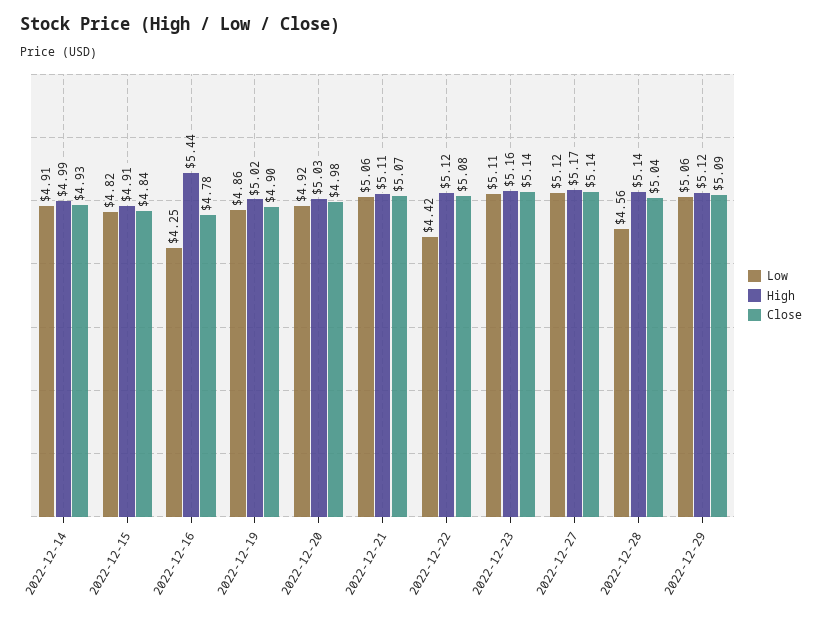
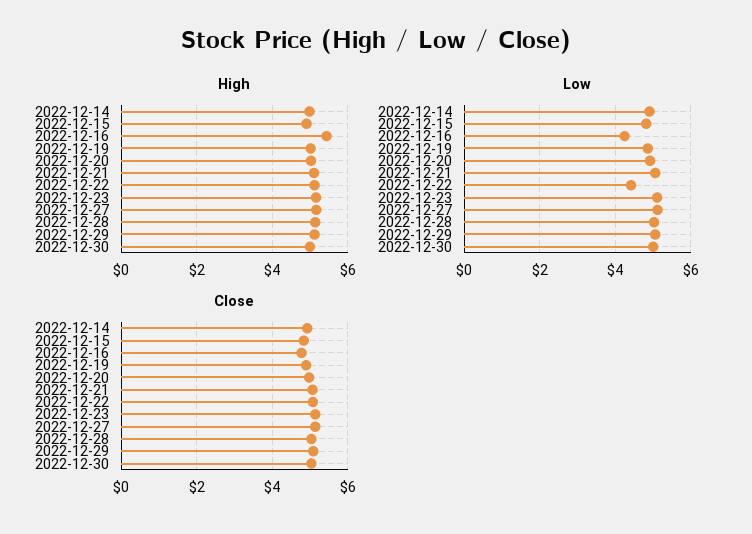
Low, 2022-12-28: 4.56 -> 5
High, 2022-12-30: none -> 5
Low, 2022-12-30: none -> 5
Close, 2022-12-30: none -> 5

